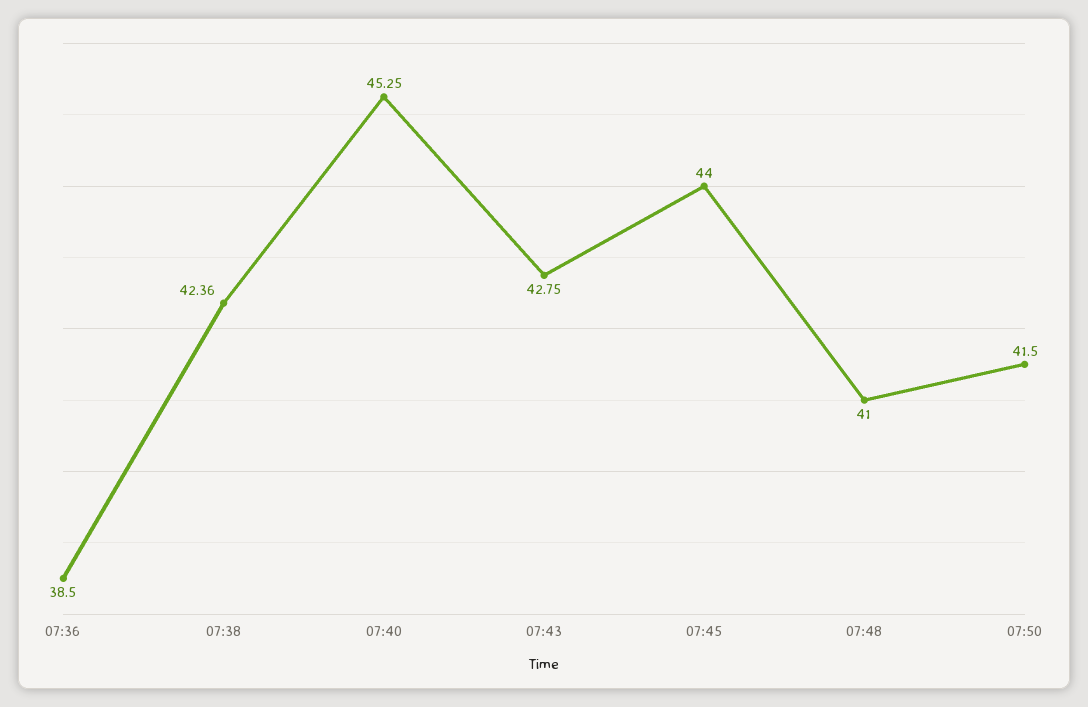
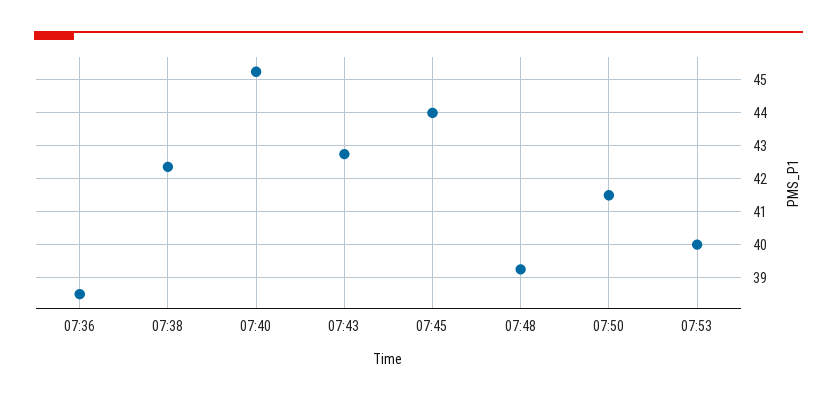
07:48: 41 -> 39.2
07:53: none -> 40

